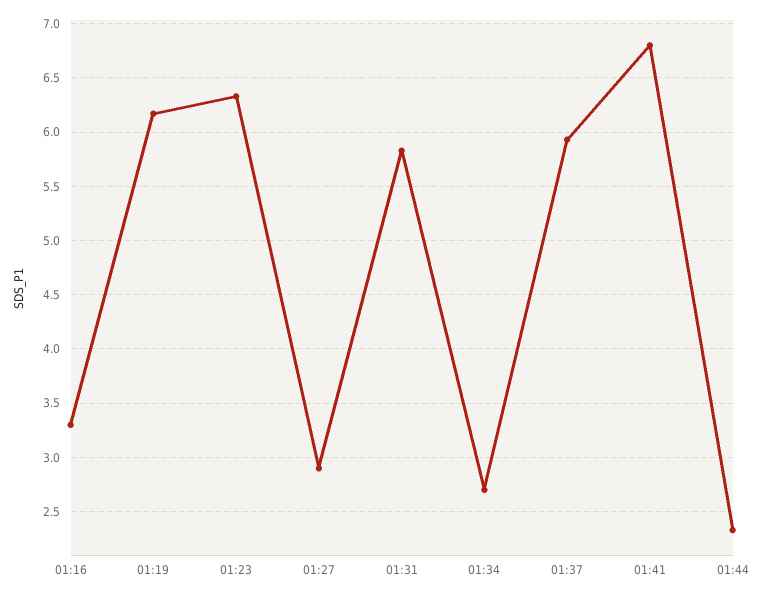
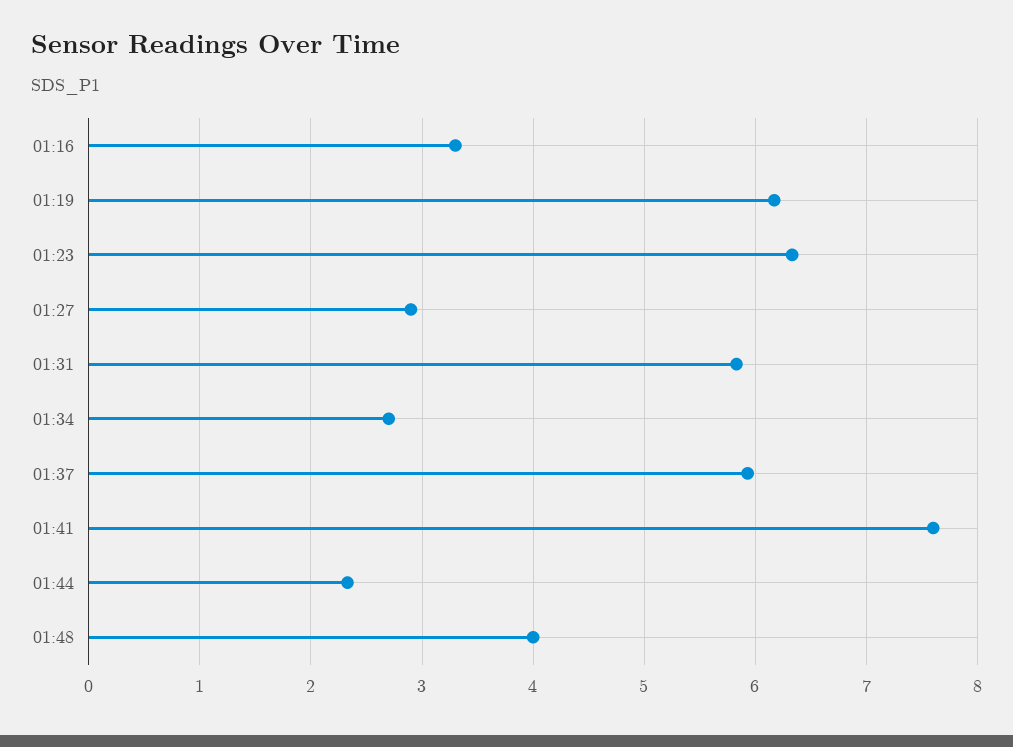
01:41: 6.8 -> 7.6
01:48: none -> 4

